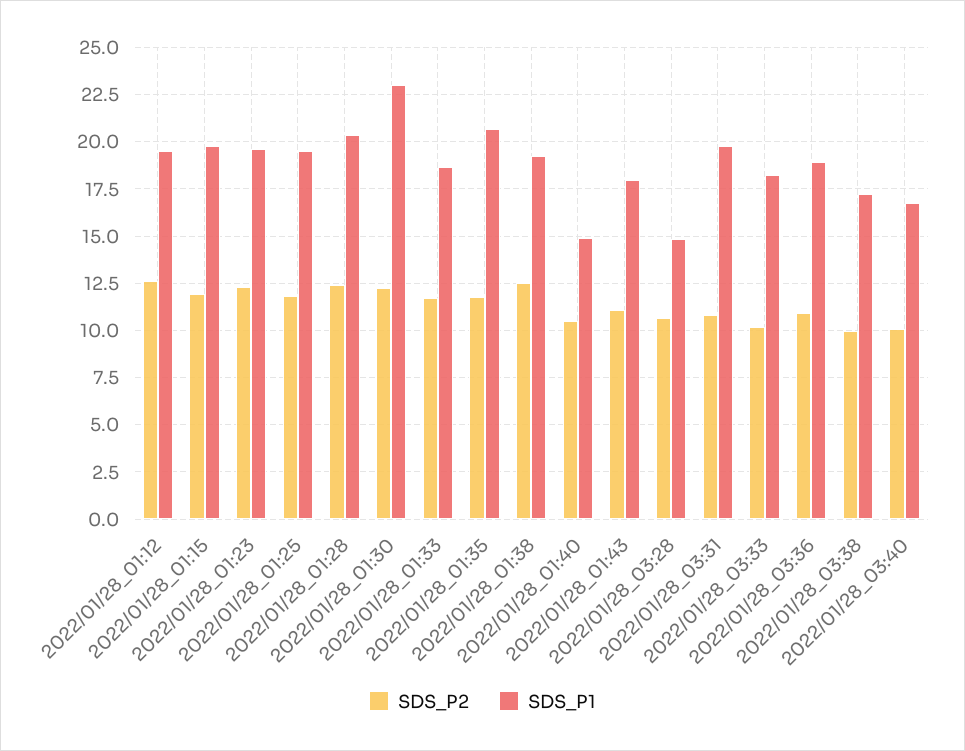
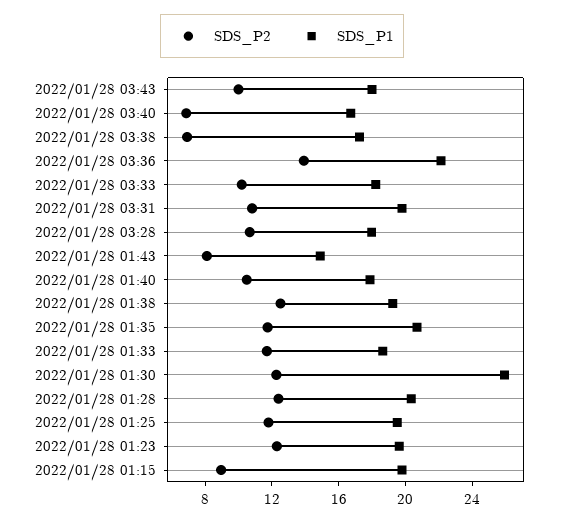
SDS_P2, 2022/01/28_01:12: 12.5 -> none
SDS_P1, 2022/01/28_01:12: 19.5 -> none
SDS_P2, 2022/01/28_01:15: 12 -> 9
SDS_P1, 2022/01/28_01:30: 23 -> 26
SDS_P1, 2022/01/28_01:40: 15 -> 18
SDS_P2, 2022/01/28_01:43: 11 -> 8
SDS_P1, 2022/01/28_01:43: 18 -> 15
SDS_P1, 2022/01/28_03:28: 15 -> 18
SDS_P2, 2022/01/28_03:36: 11 -> 14
SDS_P1, 2022/01/28_03:36: 19 -> 22
SDS_P2, 2022/01/28_03:38: 10 -> 7
SDS_P2, 2022/01/28_03:40: 10 -> 7
SDS_P2, 2022/01/28 03:43: none -> 10
SDS_P1, 2022/01/28 03:43: none -> 18

